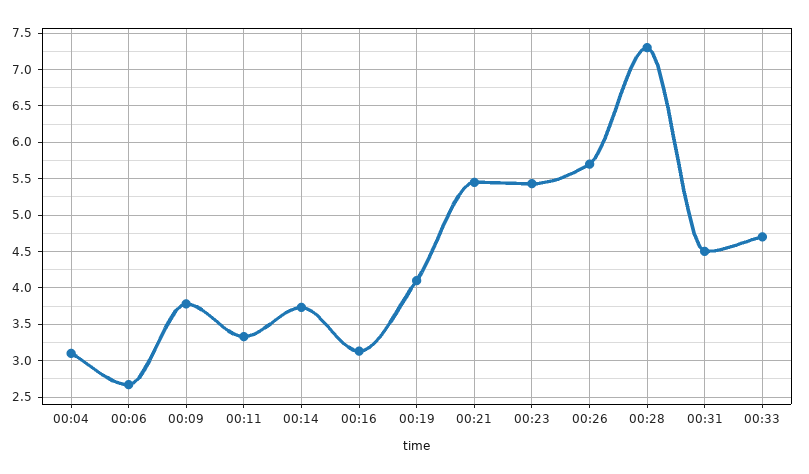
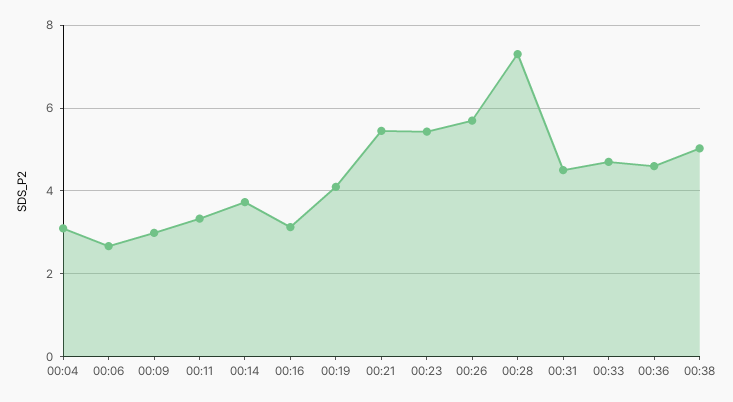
00:09: 3.8 -> 3
00:36: none -> 4.6
00:38: none -> 5

